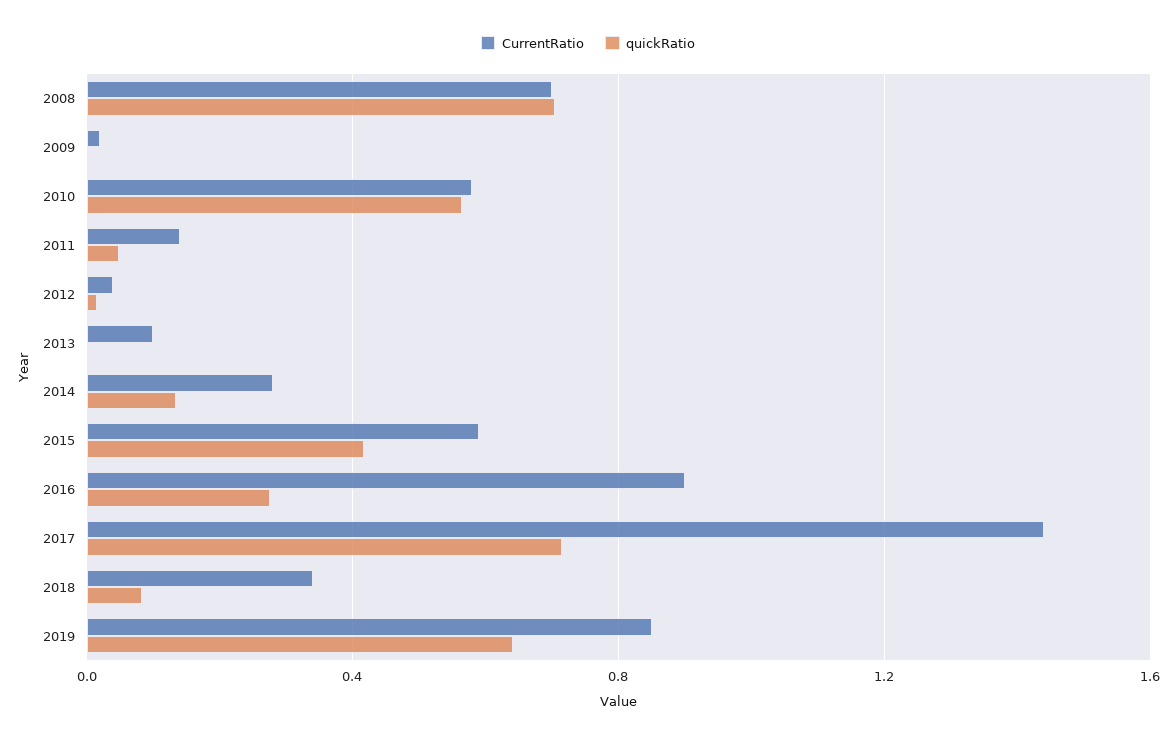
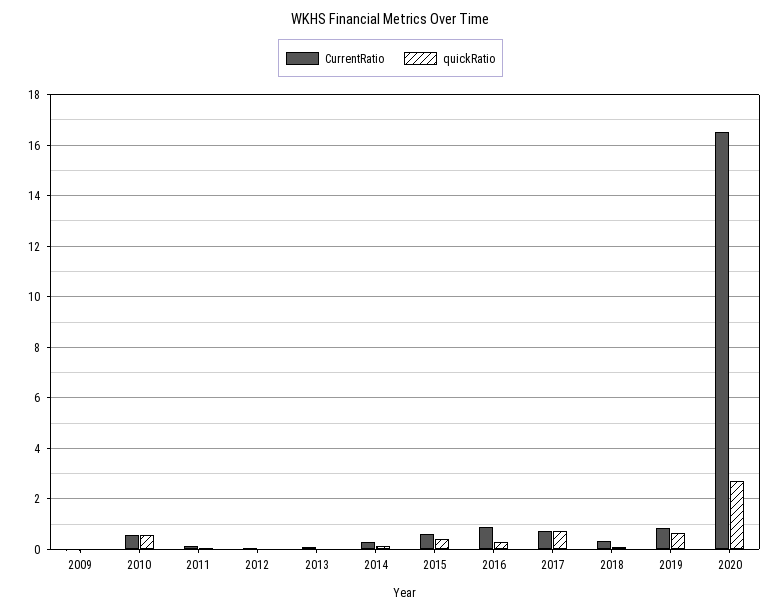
CurrentRatio, 2008: 0.7 -> none
quickRatio, 2008: 0.7 -> none
CurrentRatio, 2017: 1.45 -> 0.75
CurrentRatio, 2020: none -> 16.5
quickRatio, 2020: none -> 2.75

